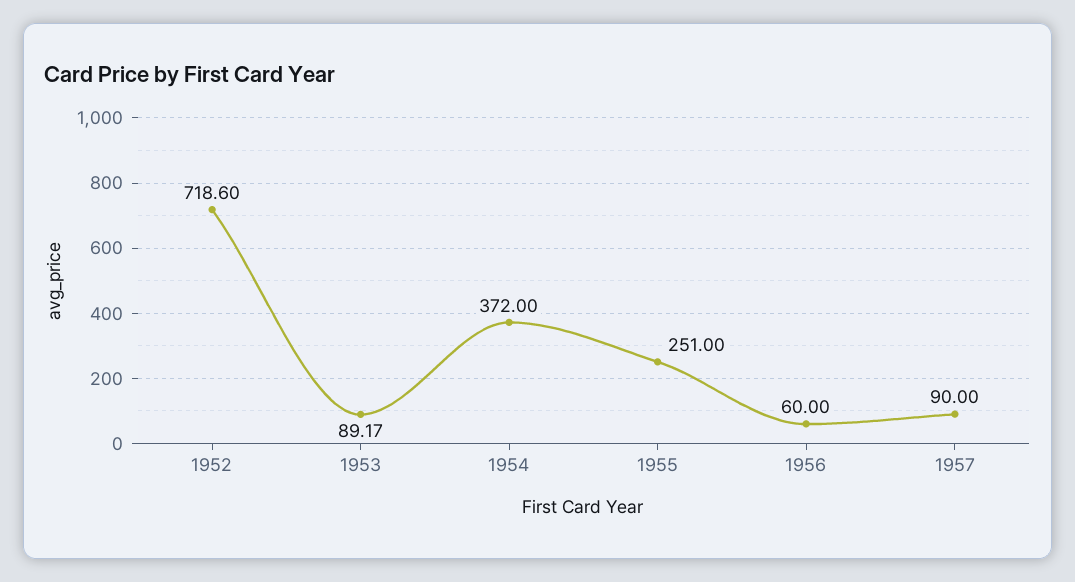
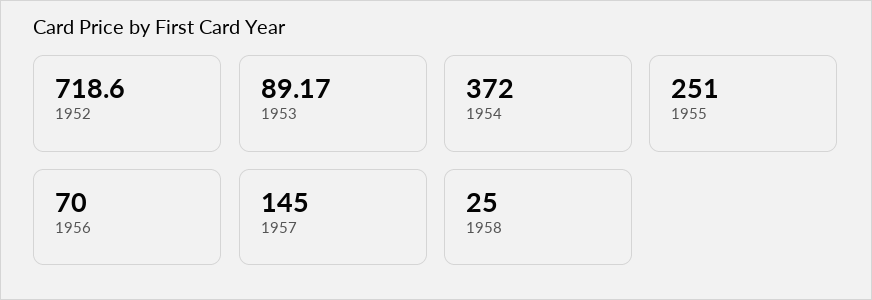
1956: 60 -> 70
1957: 90 -> 145
1958: none -> 25

